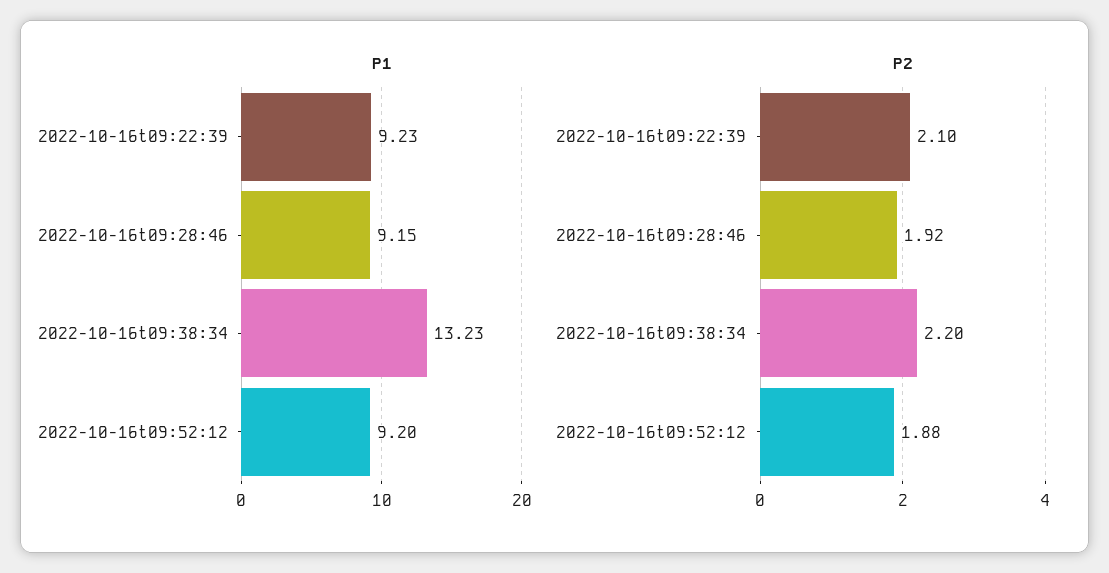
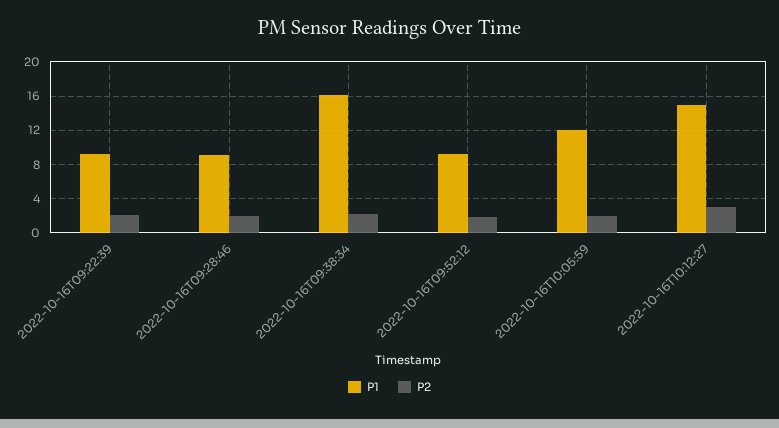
P1, 2022-10-16t09:38:34: 13.23 -> 16
P1, 2022-10-16T10:05:59: none -> 12
P2, 2022-10-16T10:05:59: none -> 2
P1, 2022-10-16T10:12:27: none -> 15
P2, 2022-10-16T10:12:27: none -> 3

